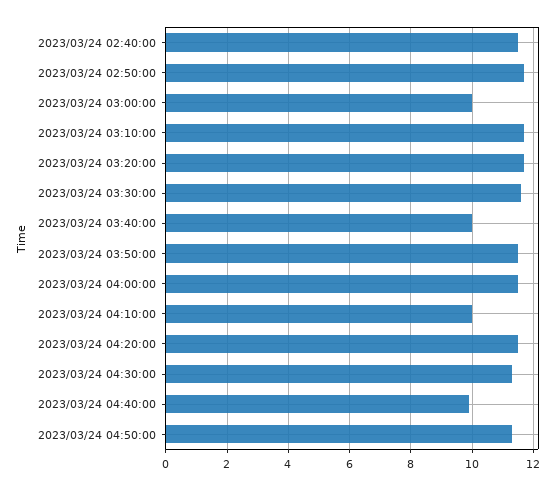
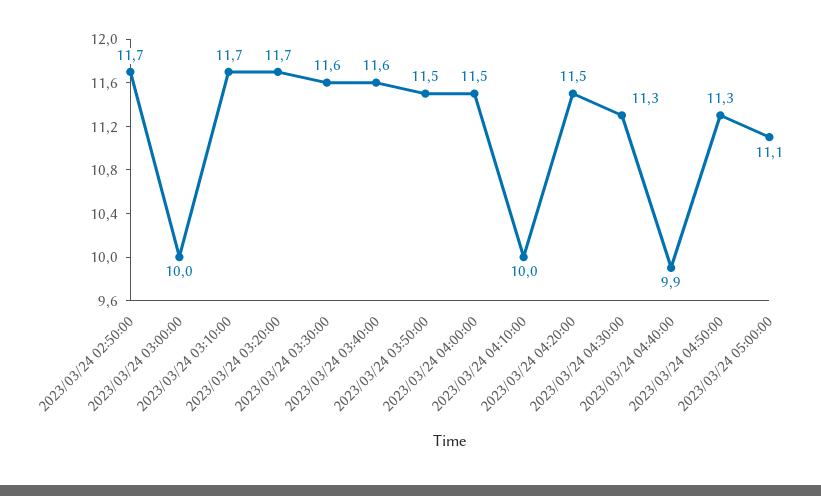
2023/03/24 02:40:00: 11.5 -> none
2023/03/24 03:40:00: 10 -> 11.6
2023/03/24 05:00:00: none -> 11.1

